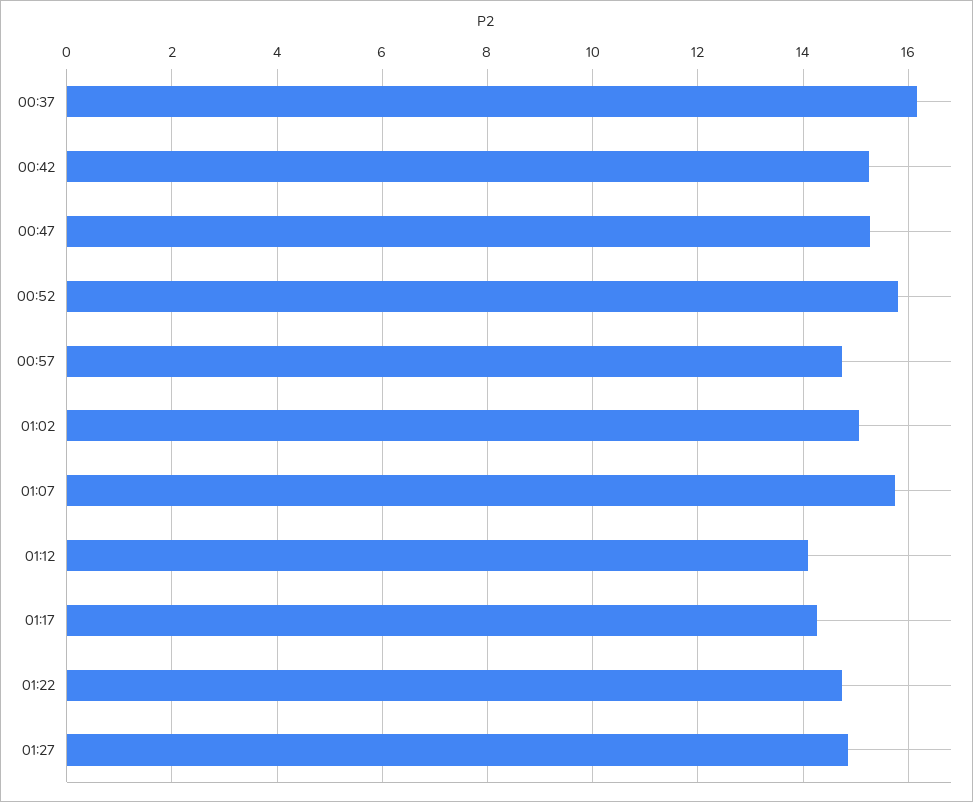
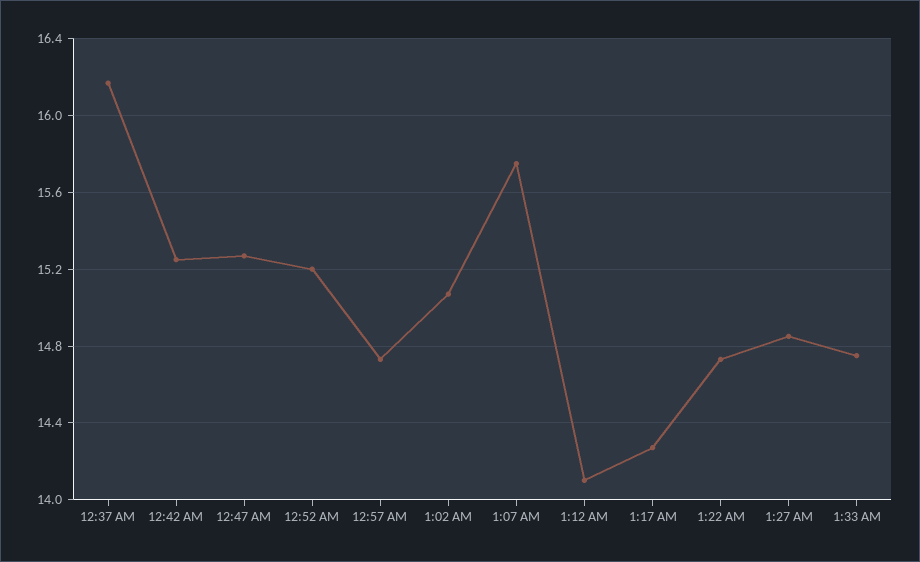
00:52: 15.8 -> 15.2
1:33 AM: none -> 14.75

